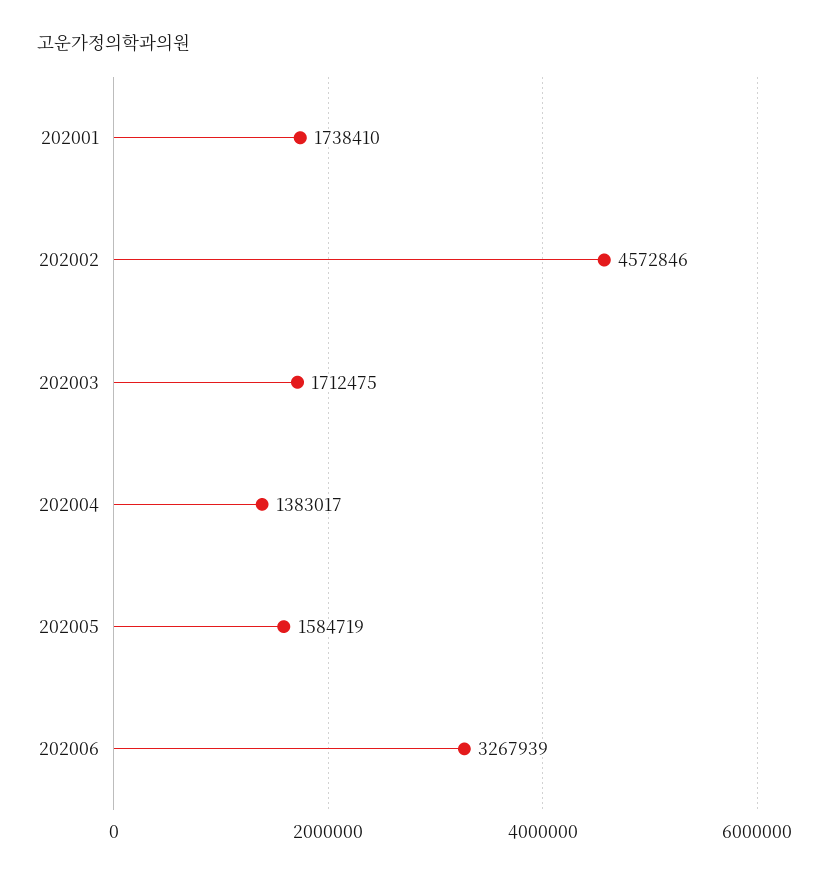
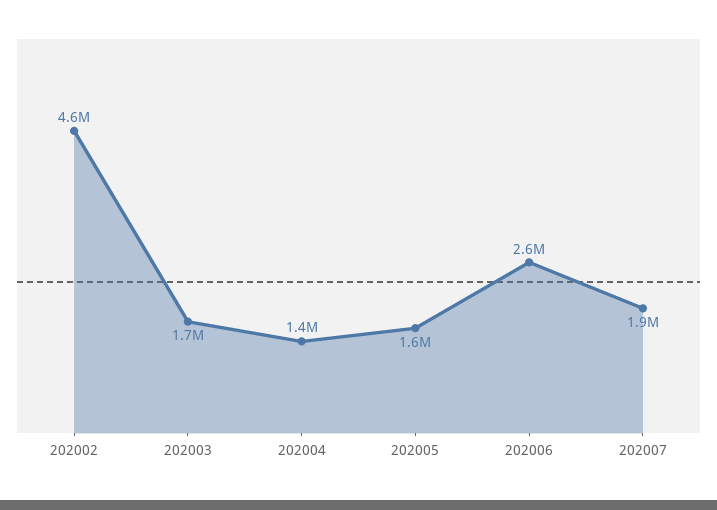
202001: 1738410 -> none
202006: 3267939 -> 2600000
202007: none -> 1900000

